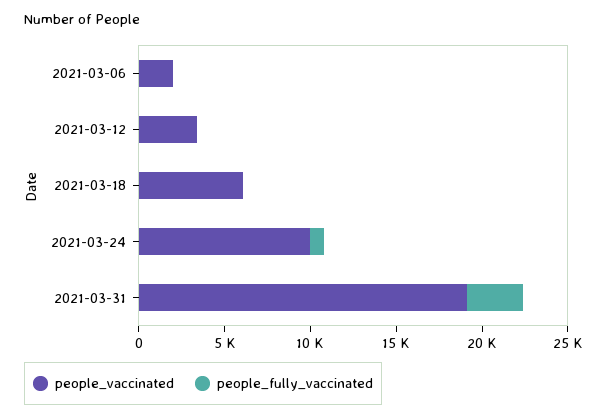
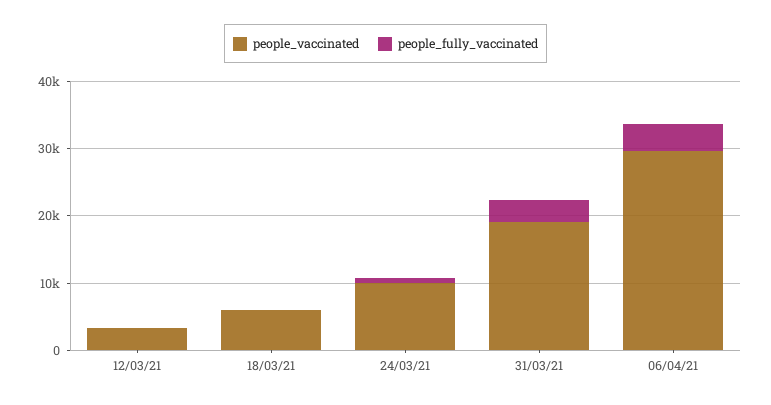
people_vaccinated, 2021-03-06: 2000 -> none
people_fully_vaccinated, 2021-03-06: 0 -> none
people_vaccinated, 06/04/21: none -> 30000
people_fully_vaccinated, 06/04/21: none -> 4000

